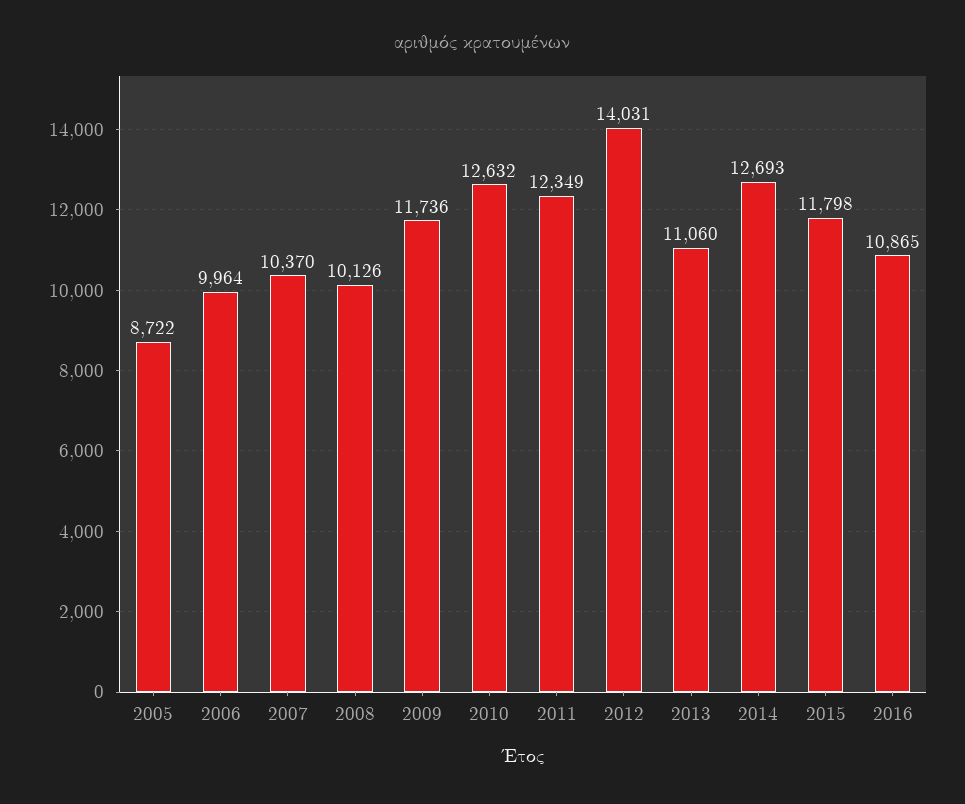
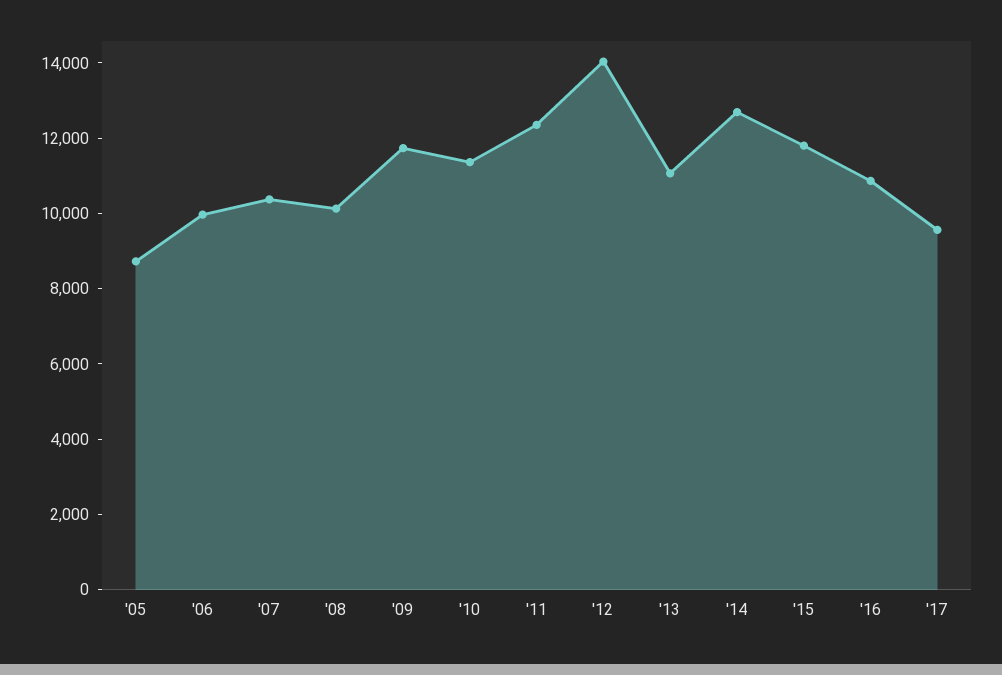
2010: 12632 -> 11500
'17: none -> 9500

